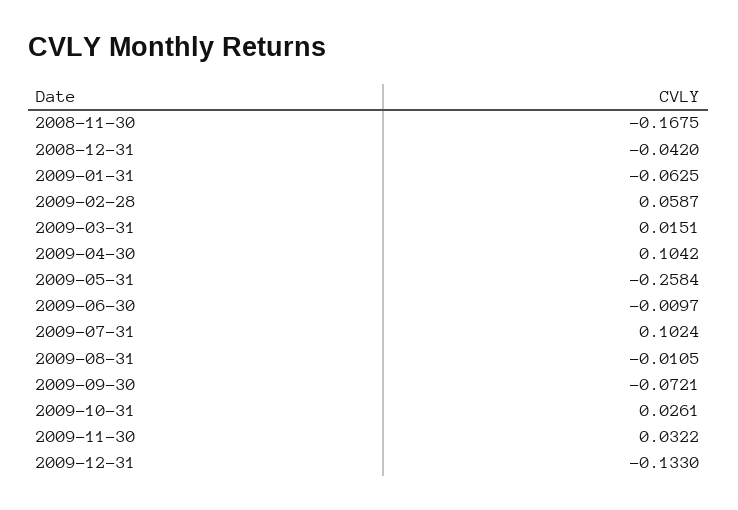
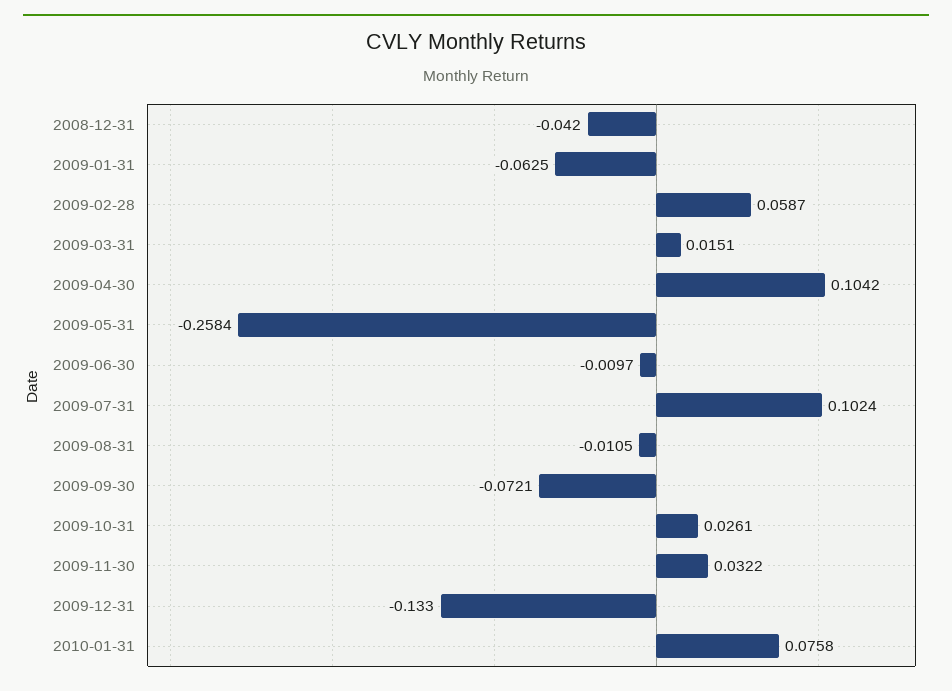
2008-11-30: -0.1675 -> none
2010-01-31: none -> 0.0758

